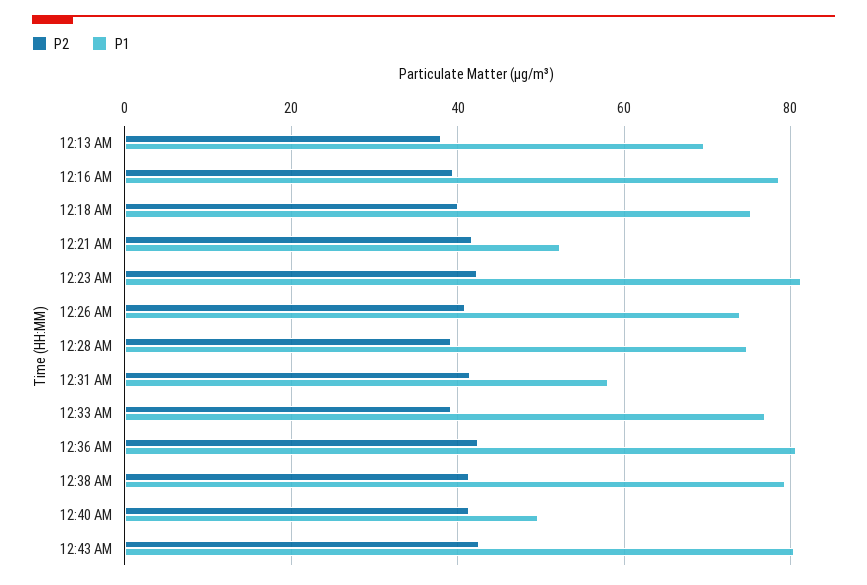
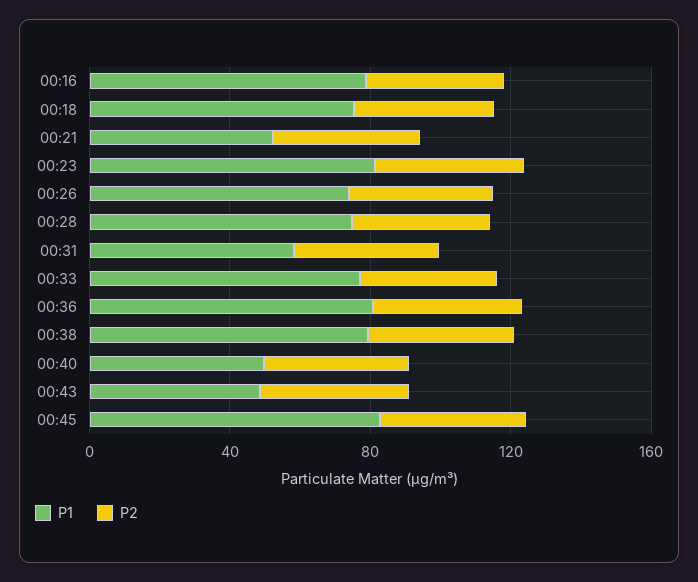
P2, 12:13 AM: 38 -> none
P1, 12:13 AM: 70 -> none
P1, 12:43 AM: 80 -> 50
P1, 00:45: none -> 80
P2, 00:45: none -> 40

